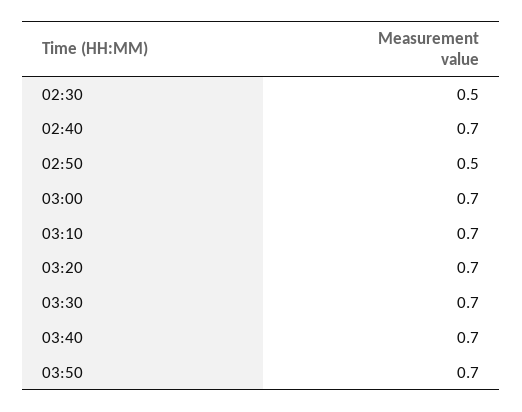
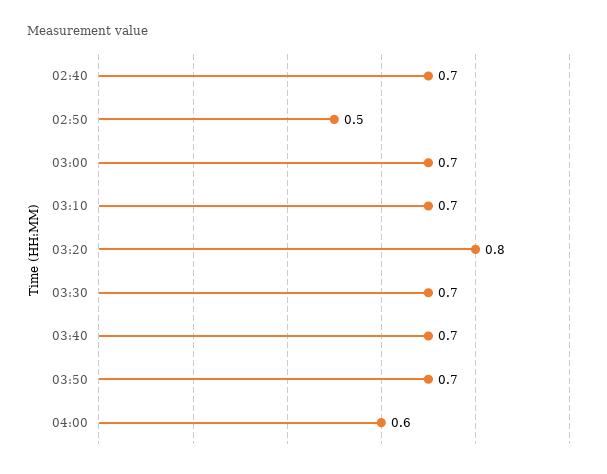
02:30: 0.5 -> none
03:20: 0.7 -> 0.8
04:00: none -> 0.6

